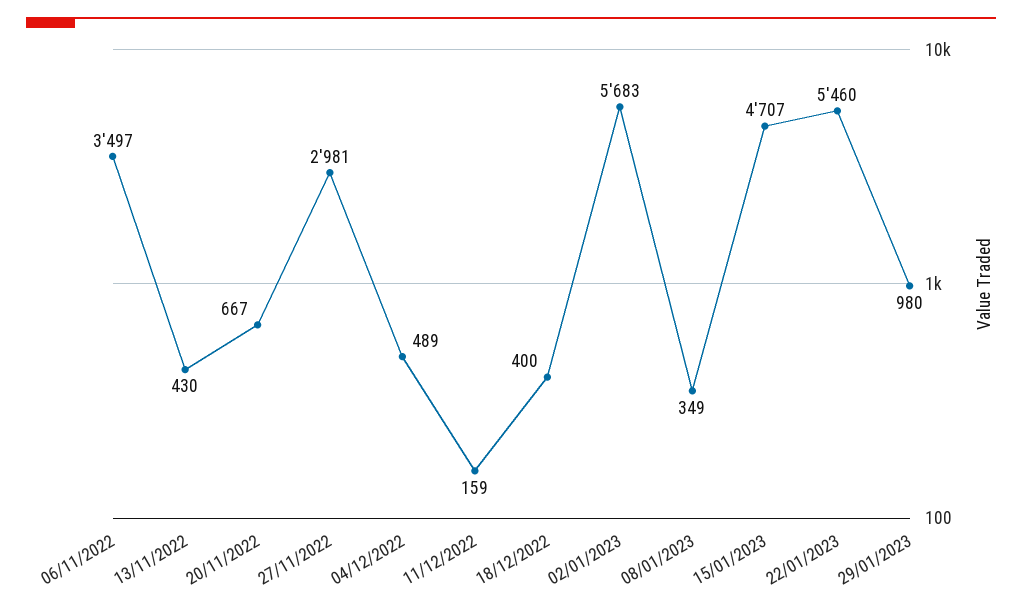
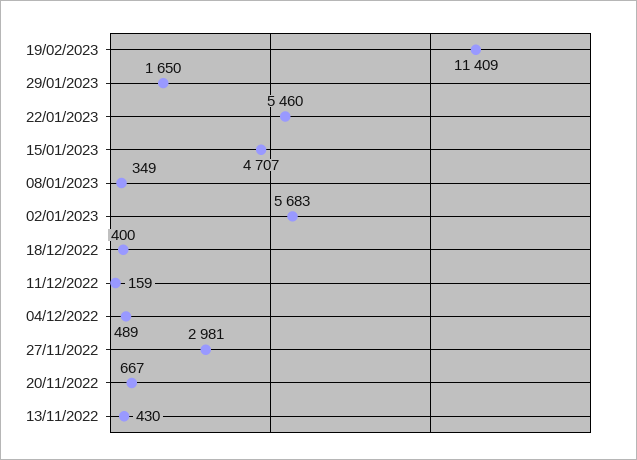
06/11/2022: 3497 -> none
29/01/2023: 980 -> 1650
19/02/2023: none -> 11409

